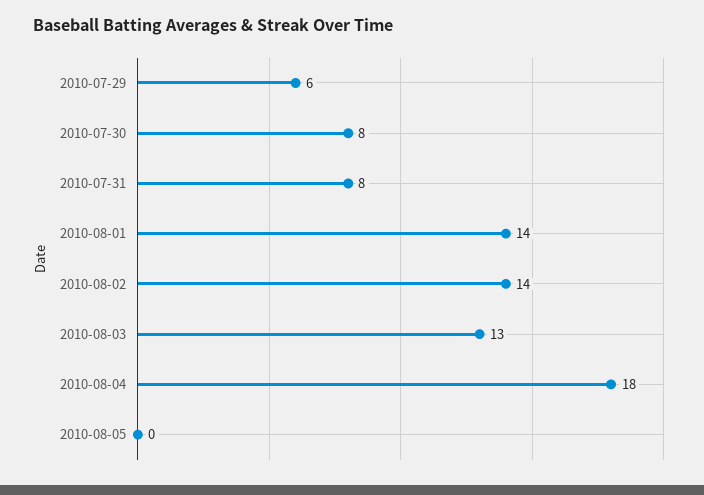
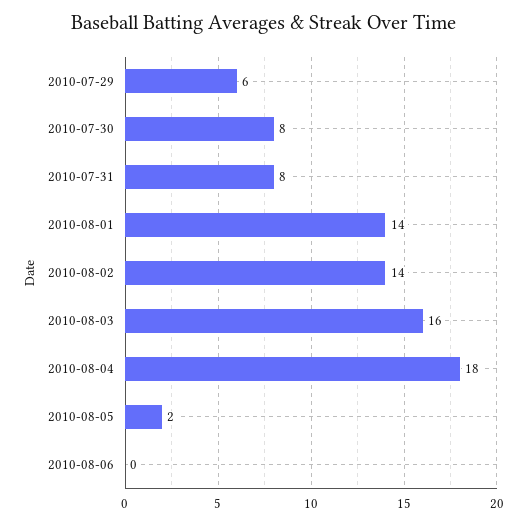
2010-08-03: 13 -> 16
2010-08-05: 0 -> 2
2010-08-06: none -> 0

